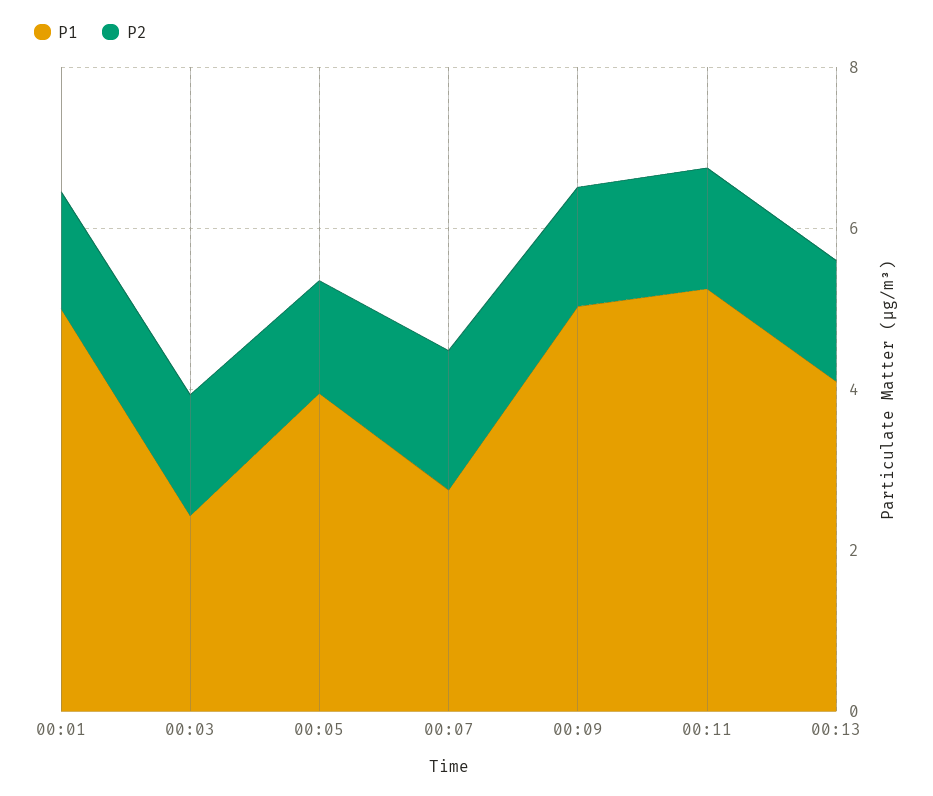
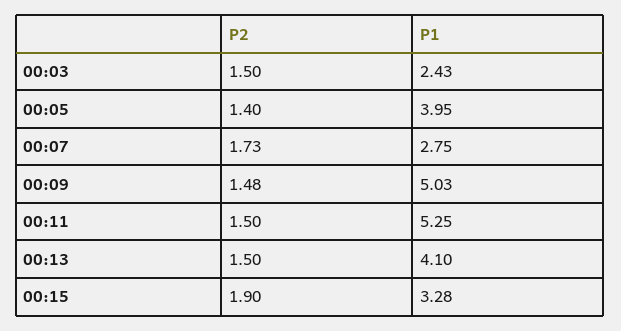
P1, 00:01: 5 -> none
P2, 00:01: 1.5 -> none
P2, 00:15: none -> 1.9
P1, 00:15: none -> 3.28

